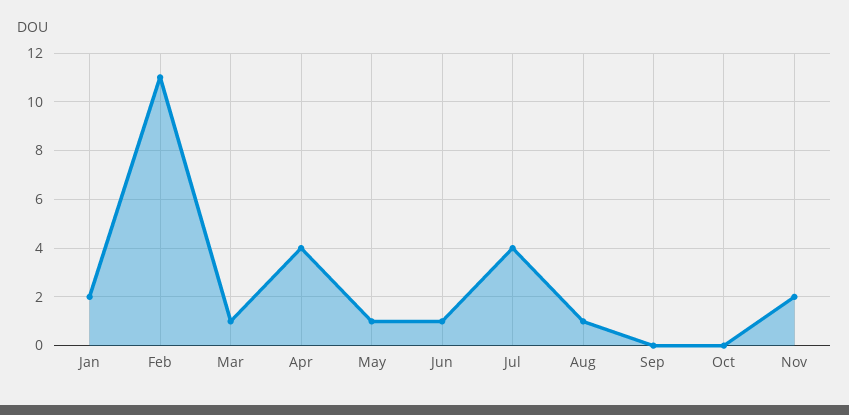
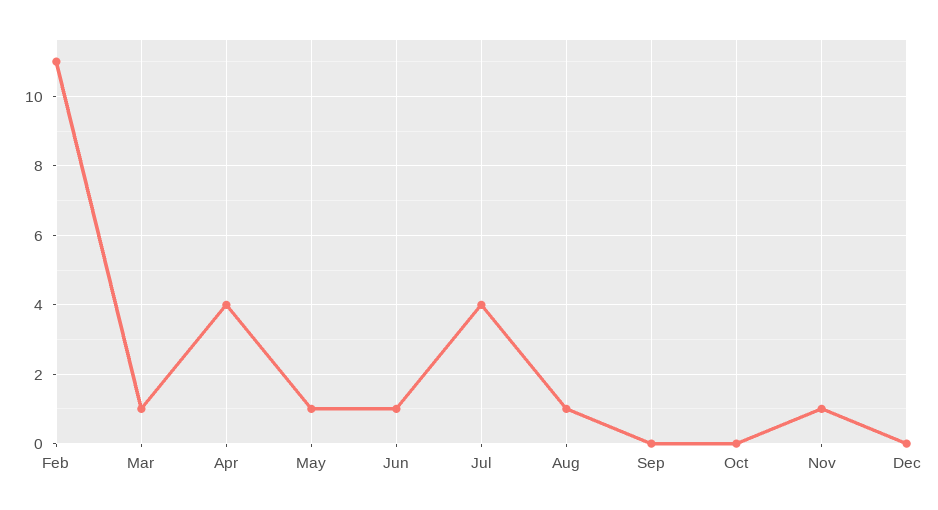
Jan: 2 -> none
Nov: 2 -> 1
Dec: none -> 0

